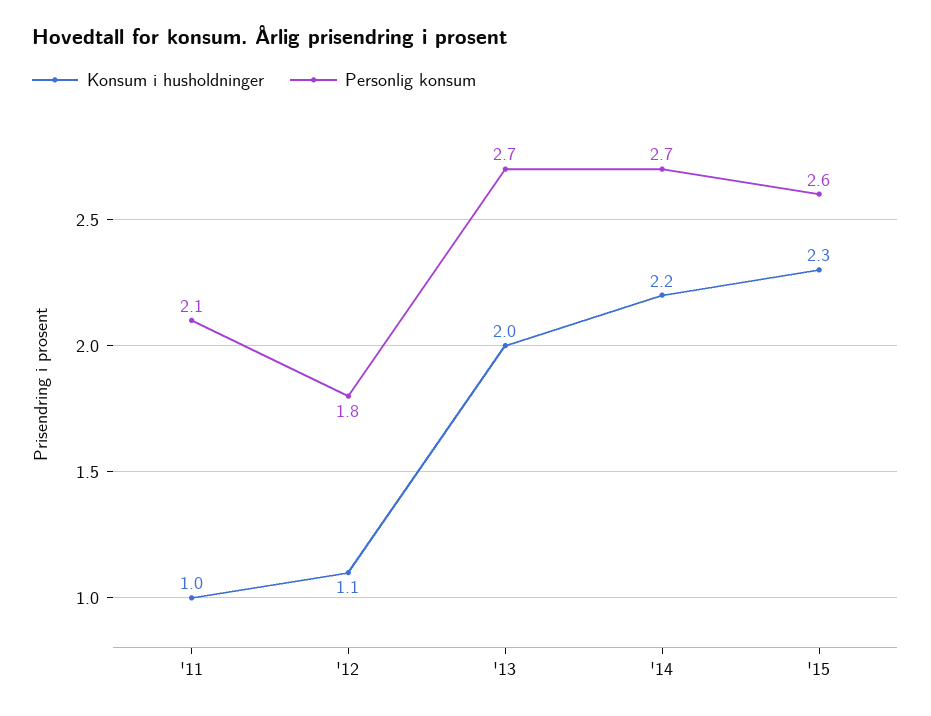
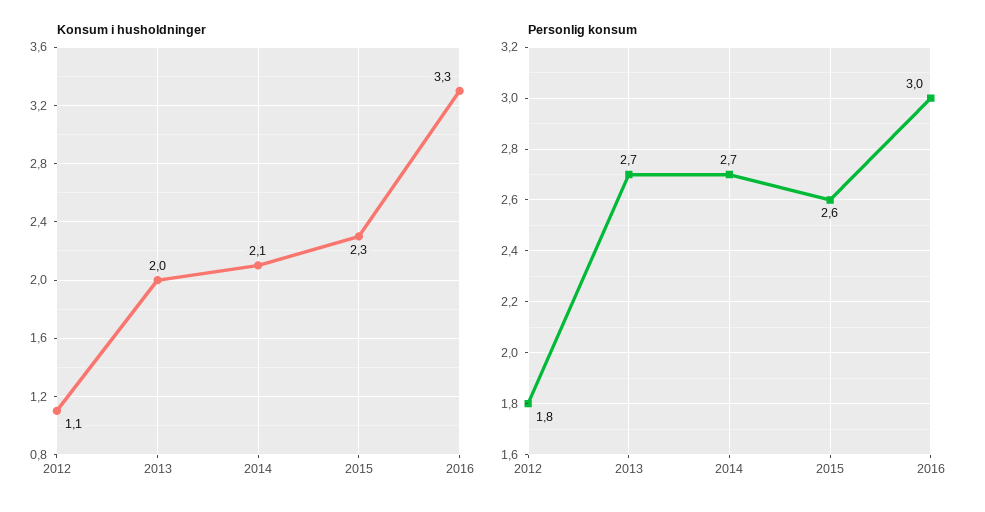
Konsum i husholdninger, '11: 1 -> none
Personlig konsum, '11: 2.1 -> none
Konsum i husholdninger, '14: 2.2 -> 2.1
Konsum i husholdninger, 2016: none -> 3.3
Personlig konsum, 2016: none -> 3

